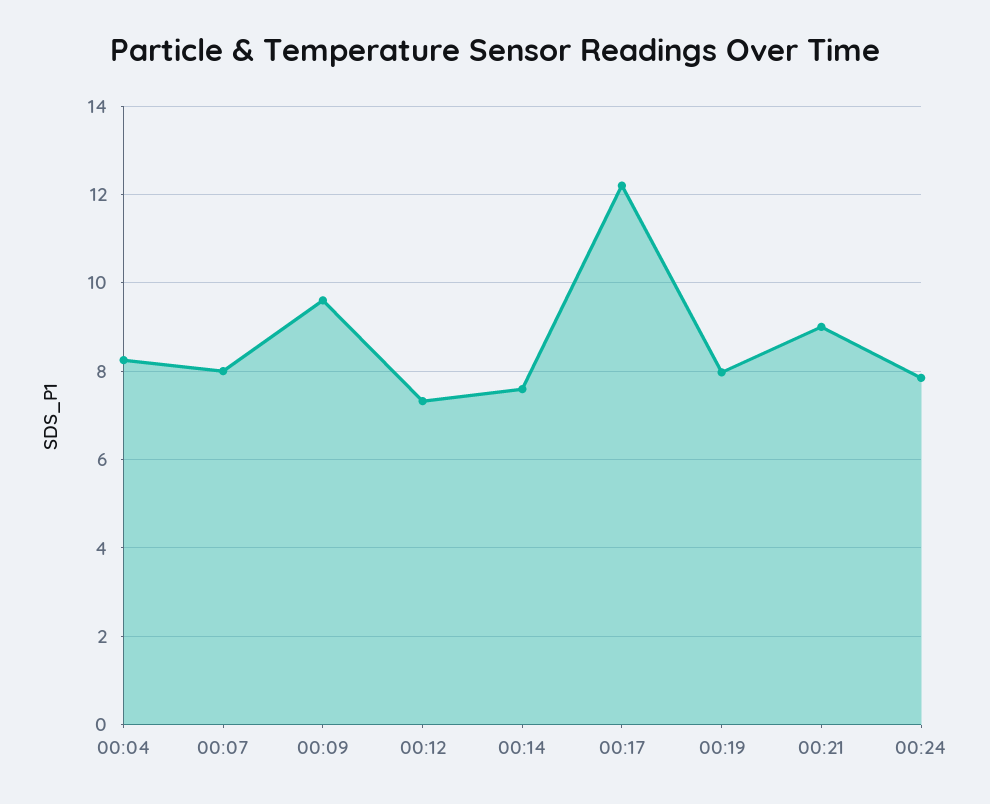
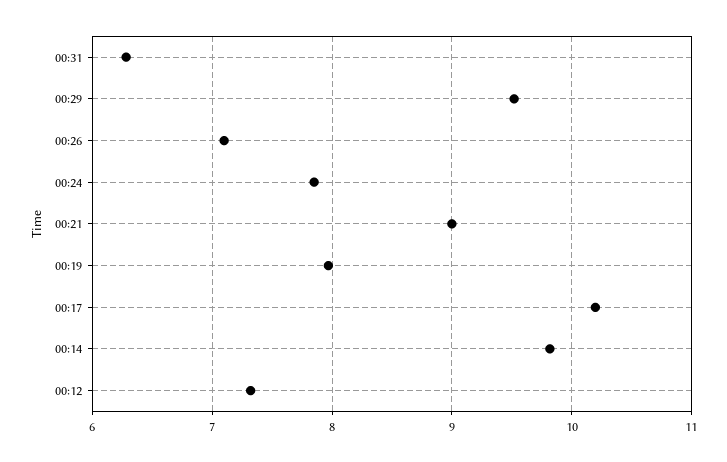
00:04: 8.2 -> none
00:07: 8 -> none
00:09: 9.6 -> none
00:14: 7.6 -> 9.8
00:17: 12.2 -> 10.2
00:31: none -> 6.3
00:29: none -> 9.5
00:26: none -> 7.1

